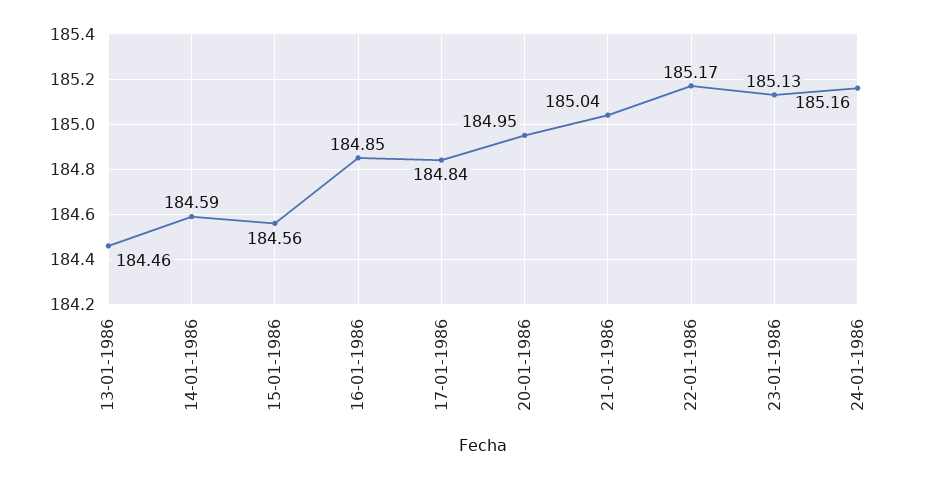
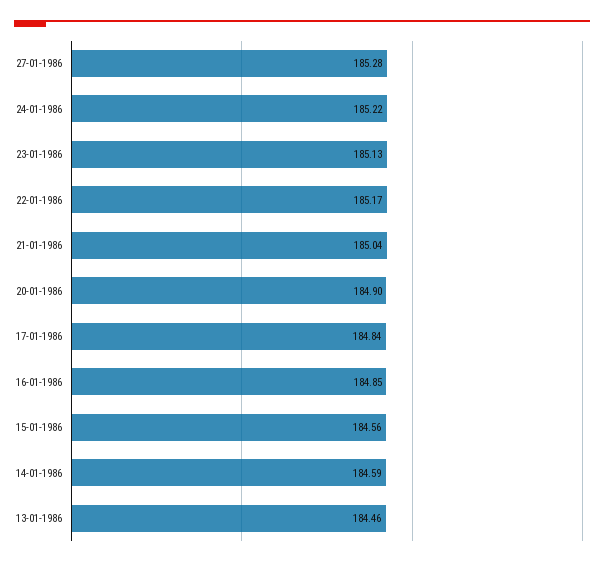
20-01-1986: 184.95 -> 184.9
24-01-1986: 185.16 -> 185.22
27-01-1986: none -> 185.28

